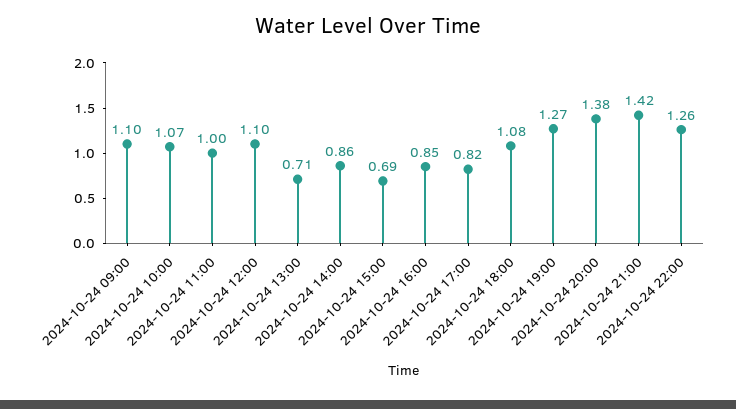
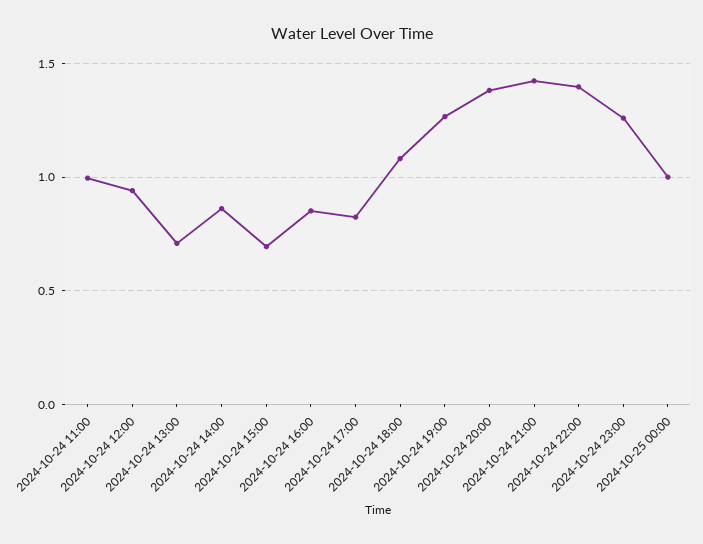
2024-10-24 09:00: 1.1 -> none
2024-10-24 10:00: 1.07 -> none
2024-10-24 12:00: 1.1 -> 0.95
2024-10-24 22:00: 1.26 -> 1.4
2024-10-24 23:00: none -> 1.25
2024-10-25 00:00: none -> 1

